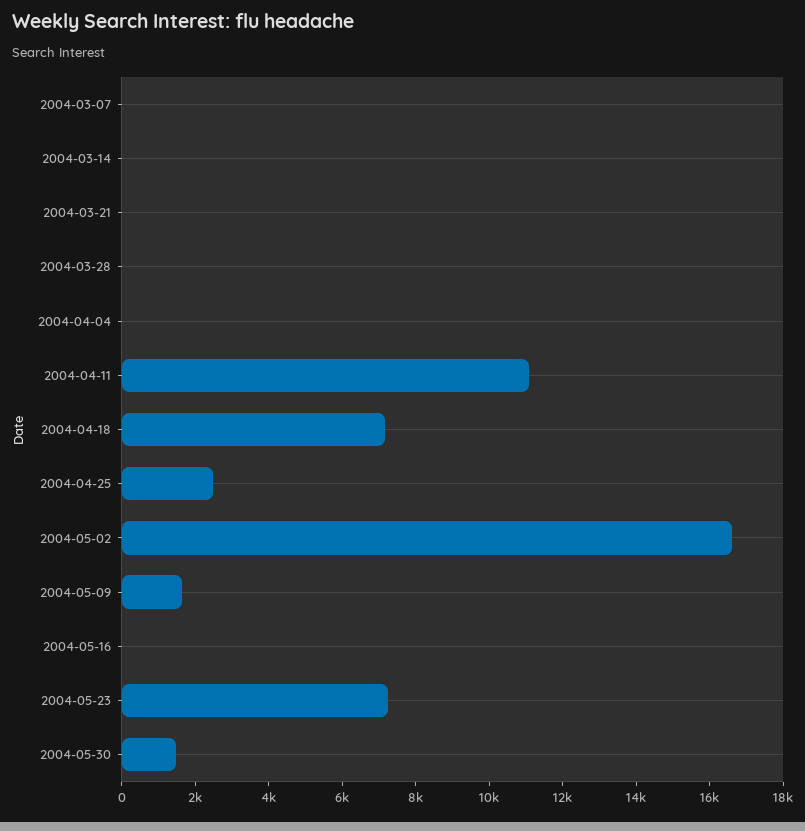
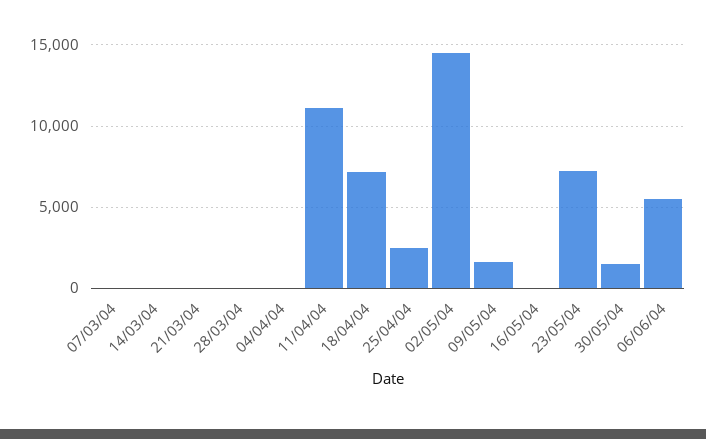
2004-05-02: 16500 -> 14500
06/06/04: none -> 5500

